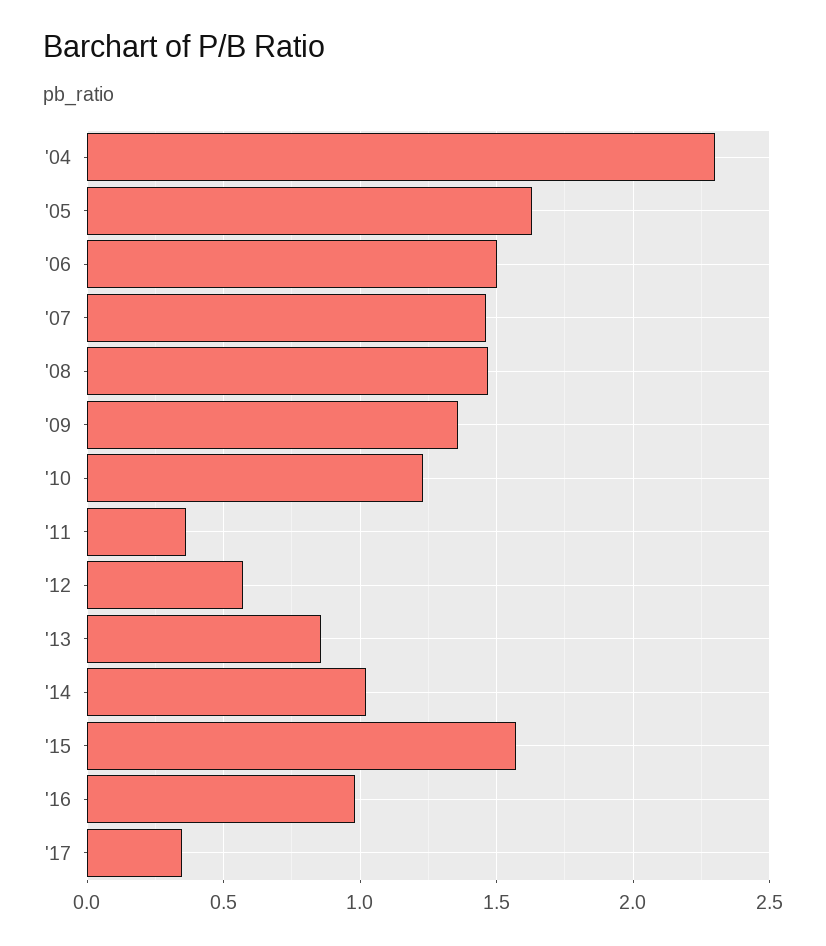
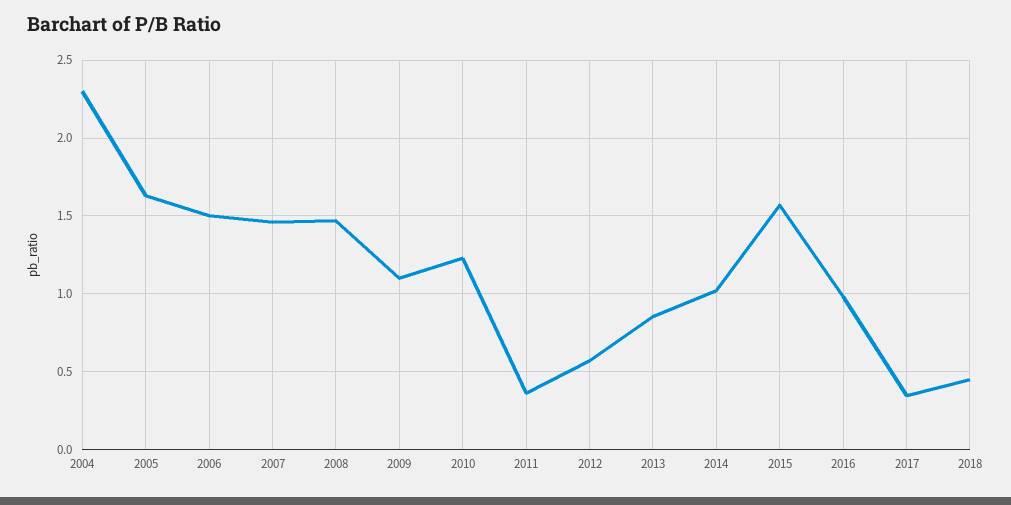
'09: 1.35 -> 1.1
2018: none -> 0.45

